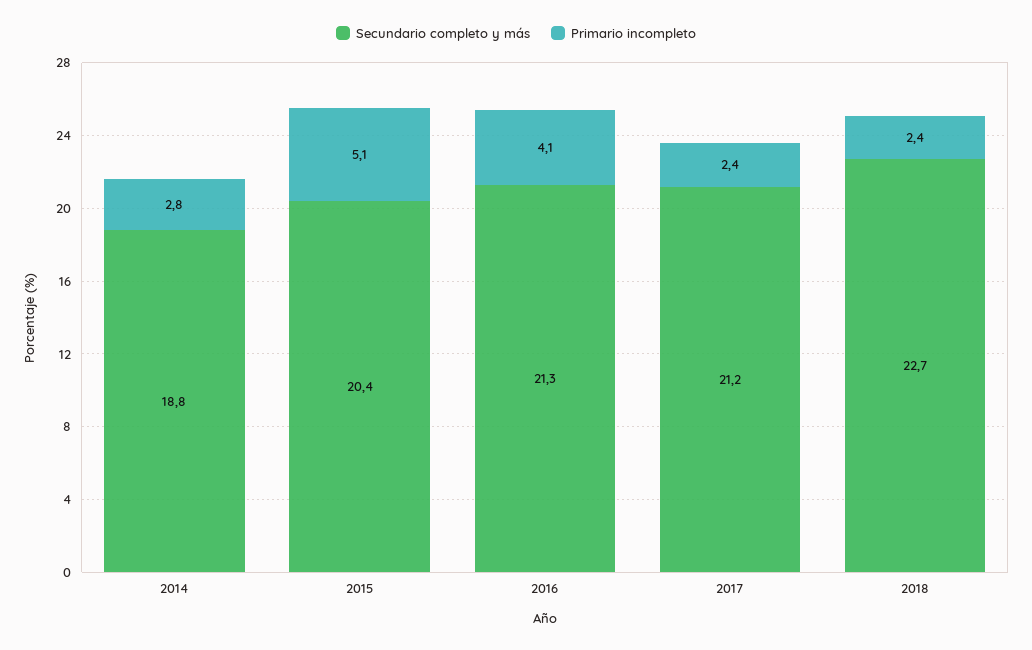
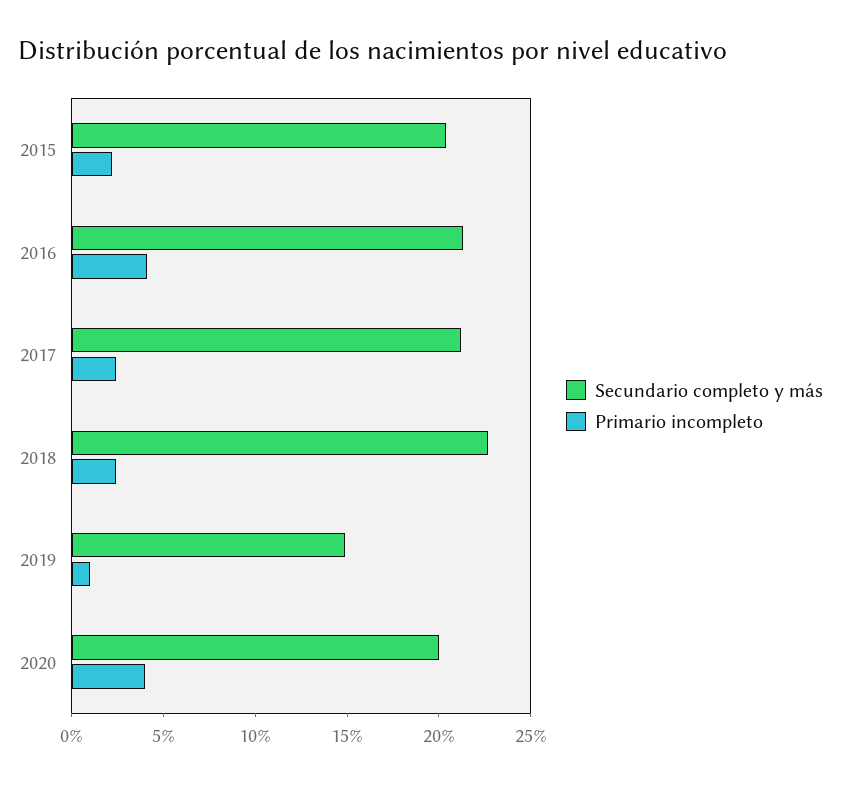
Secundario completo y más, 2014: 18.8 -> none
Primario incompleto, 2014: 2.8 -> none
Primario incompleto, 2015: 5.1 -> 2
Secundario completo y más, 2019: none -> 15
Primario incompleto, 2019: none -> 1
Secundario completo y más, 2020: none -> 20
Primario incompleto, 2020: none -> 4

